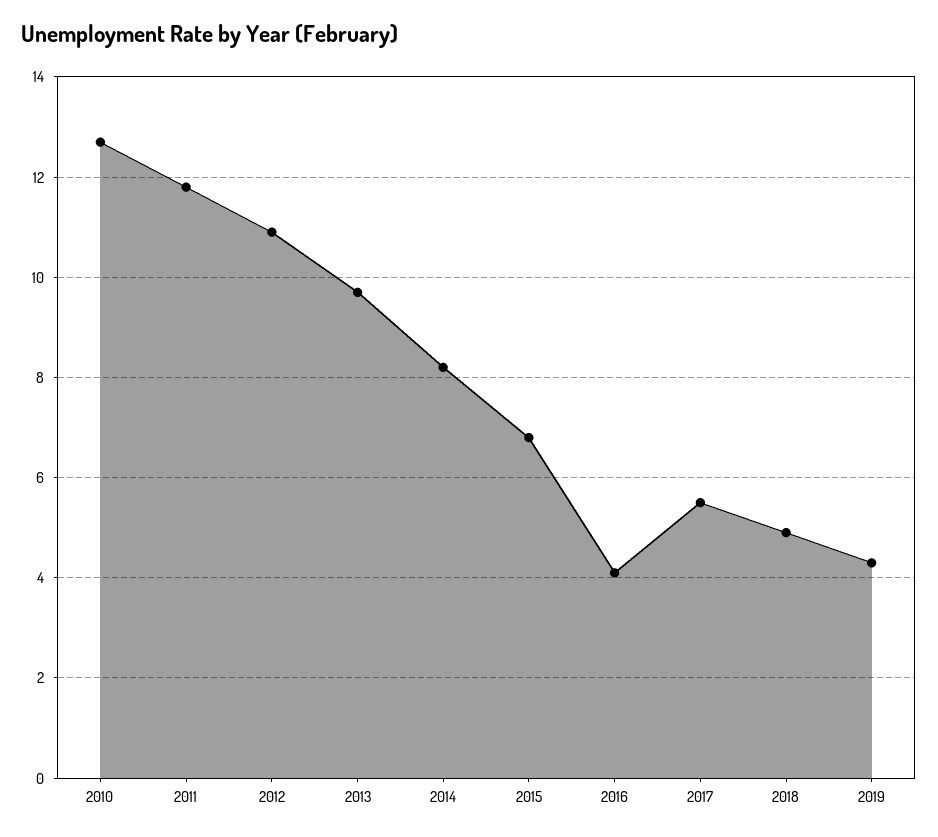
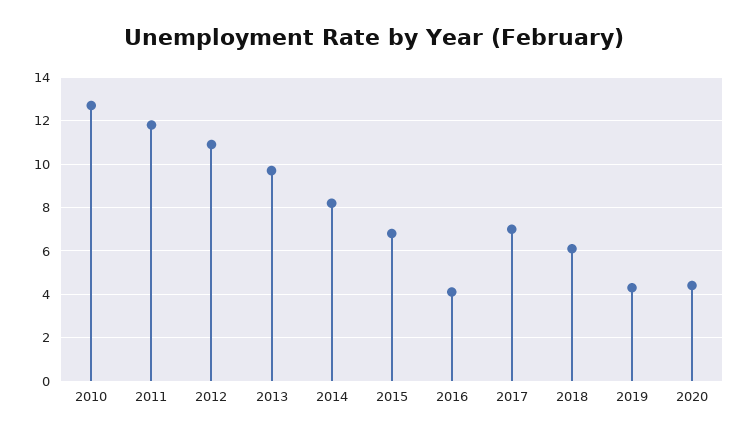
2017: 5.5 -> 7
2018: 5 -> 6
2020: none -> 4.5

